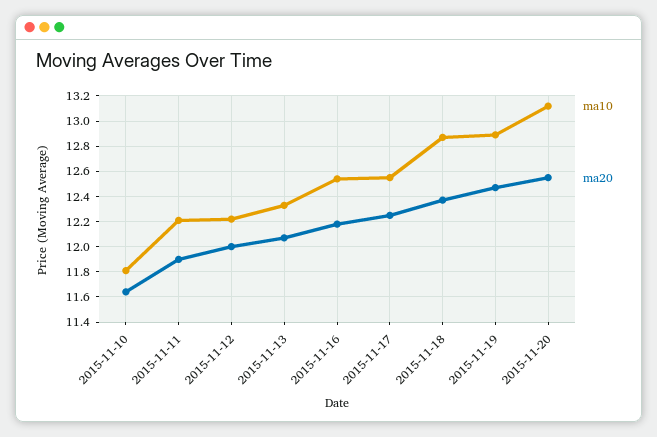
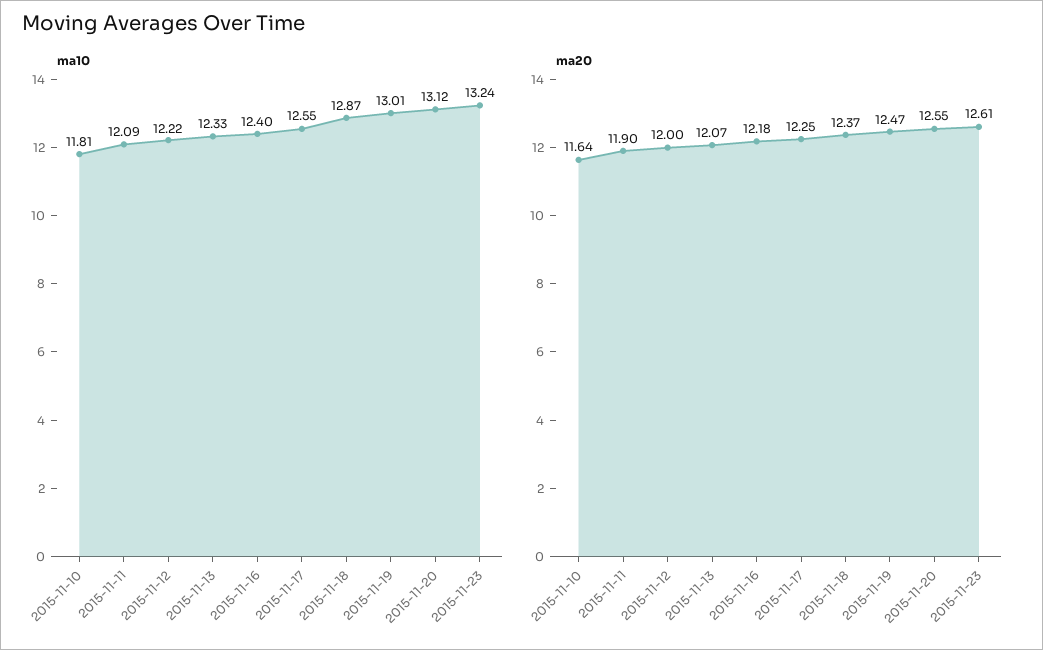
ma10, 2015-11-11: 12.2 -> 12.09
ma10, 2015-11-16: 12.55 -> 12.4
ma10, 2015-11-19: 12.9 -> 13.01
ma10, 2015-11-23: none -> 13.24
ma20, 2015-11-23: none -> 12.61

